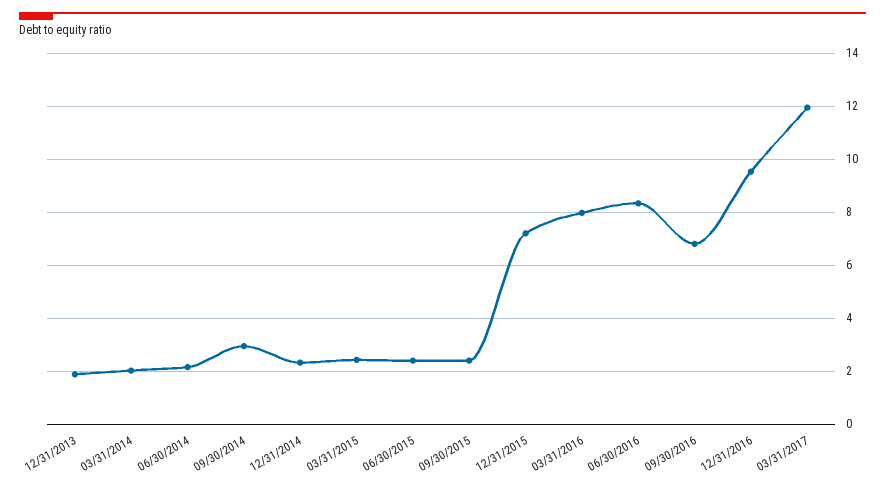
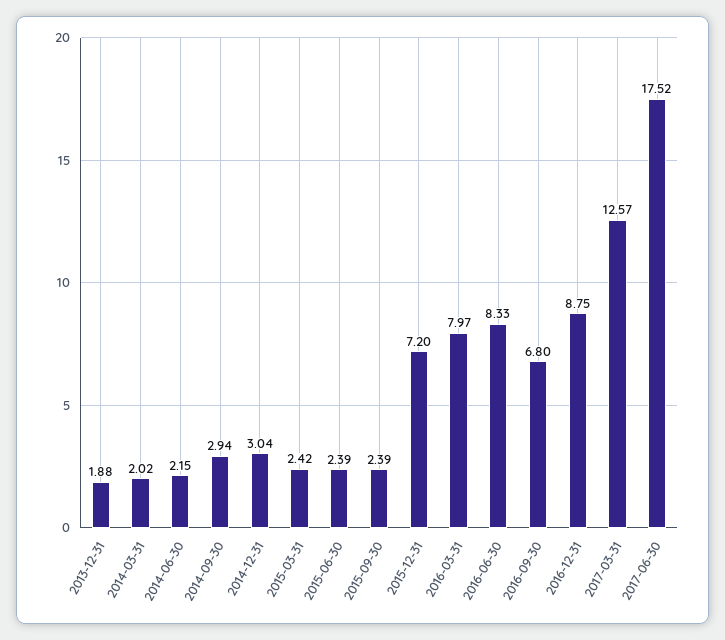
12/31/2014: 2.25 -> 3.04
12/31/2016: 9.5 -> 8.75
03/31/2017: 12 -> 12.57
2017-06-30: none -> 17.52

